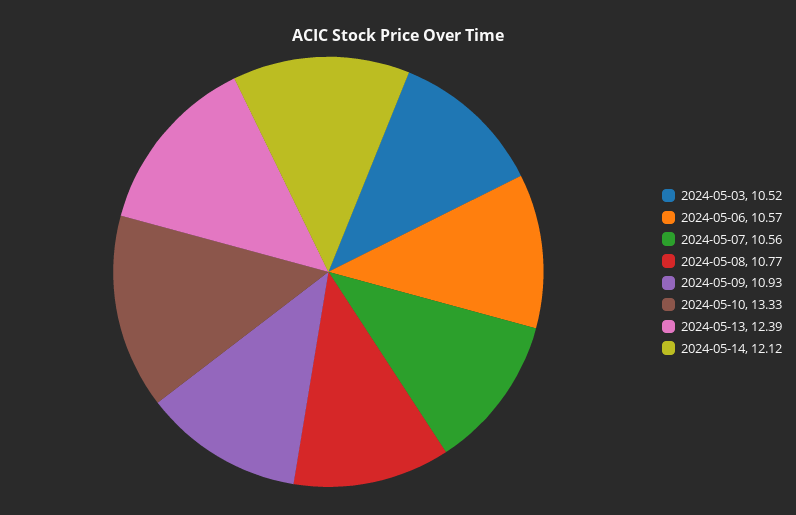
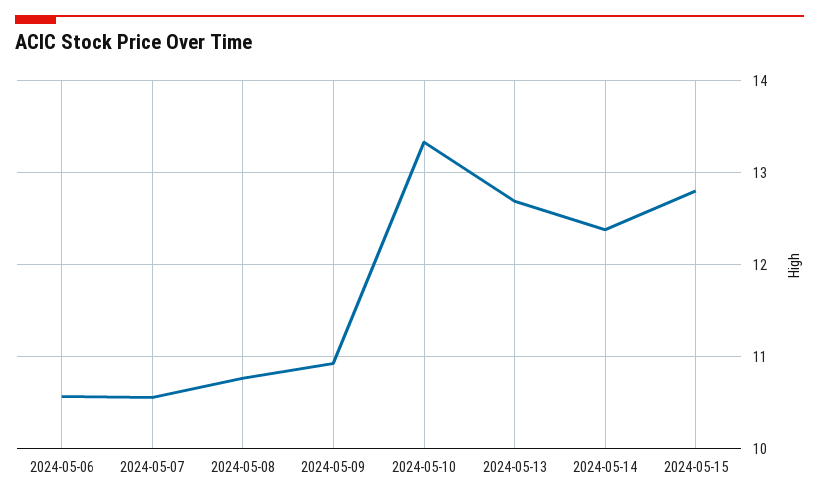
2024-05-03: 10.52 -> none
2024-05-13: 12.39 -> 12.7
2024-05-14: 12.12 -> 12.4
2024-05-15: none -> 12.8

